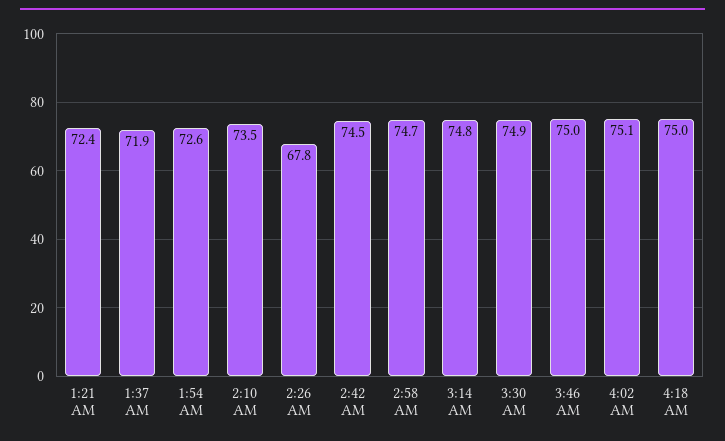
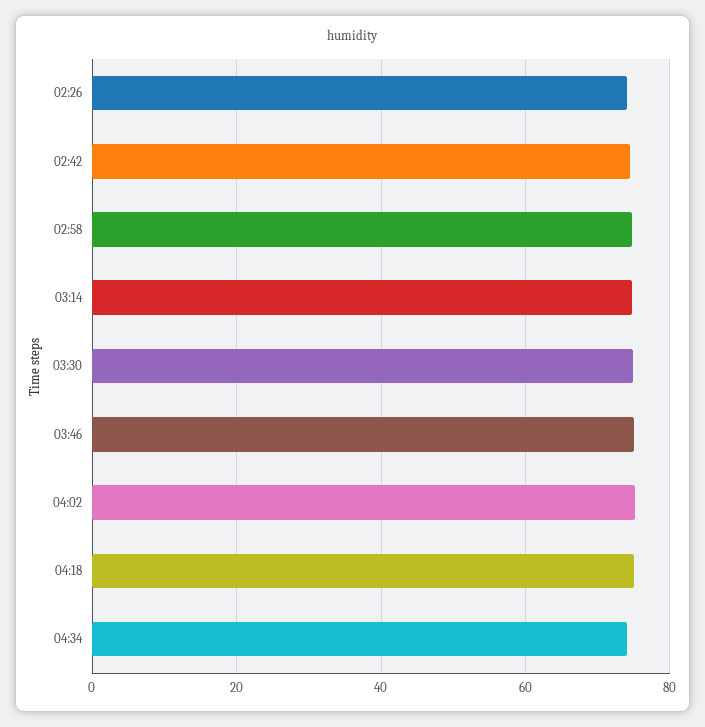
1:21 AM: 72.4 -> none
1:37 AM: 71.9 -> none
1:54 AM: 72.6 -> none
2:10 AM: 73.5 -> none
2:26 AM: 67.8 -> 74
04:34: none -> 74

